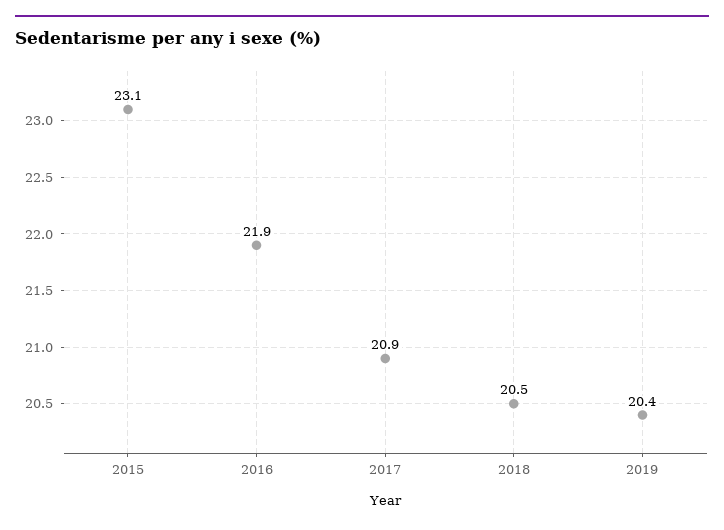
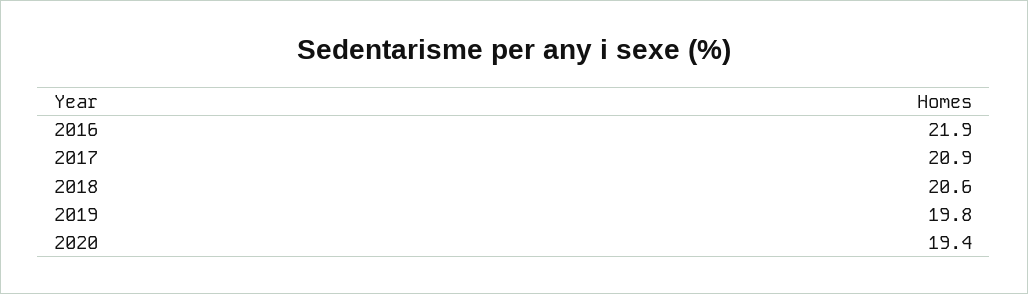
2015: 23.1 -> none
2018: 20.5 -> 20.6
2019: 20.4 -> 19.8
2020: none -> 19.4

